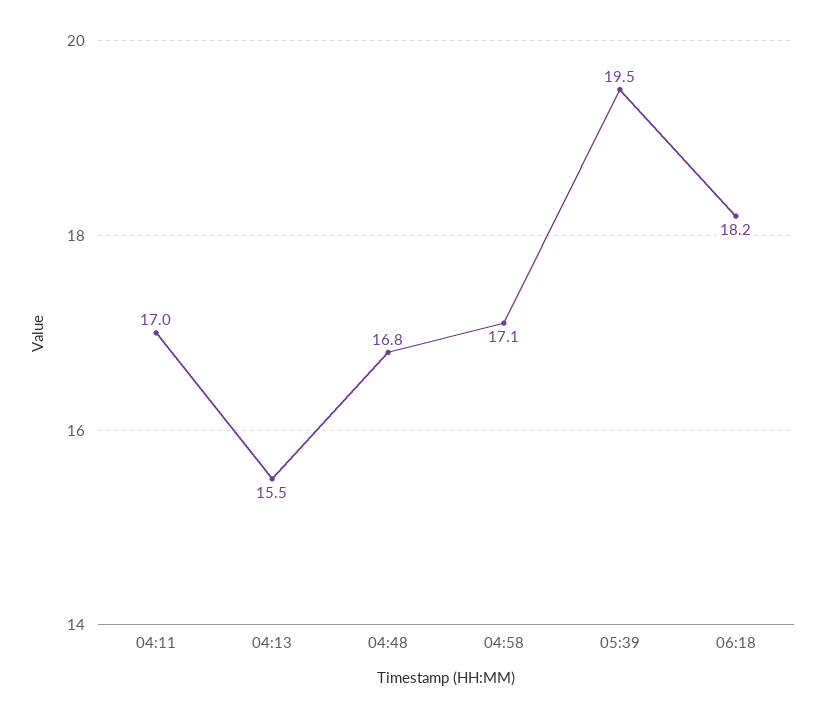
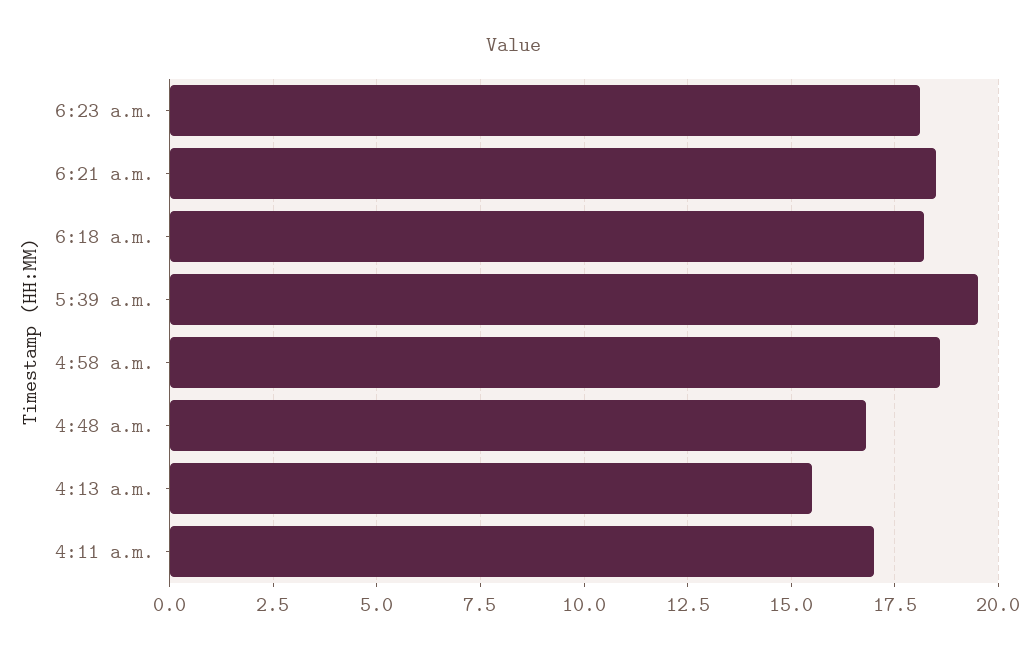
04:58: 17.1 -> 18.5
6:23 a.m.: none -> 18
6:21 a.m.: none -> 18.5

